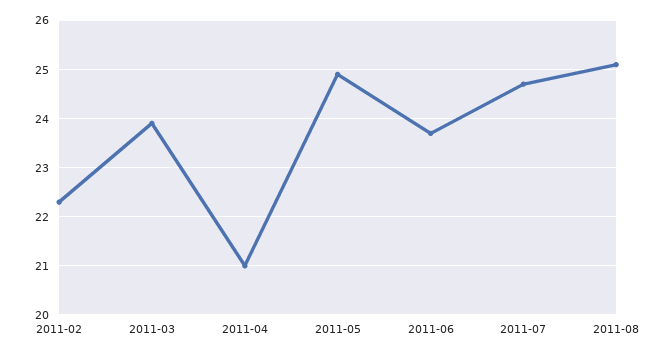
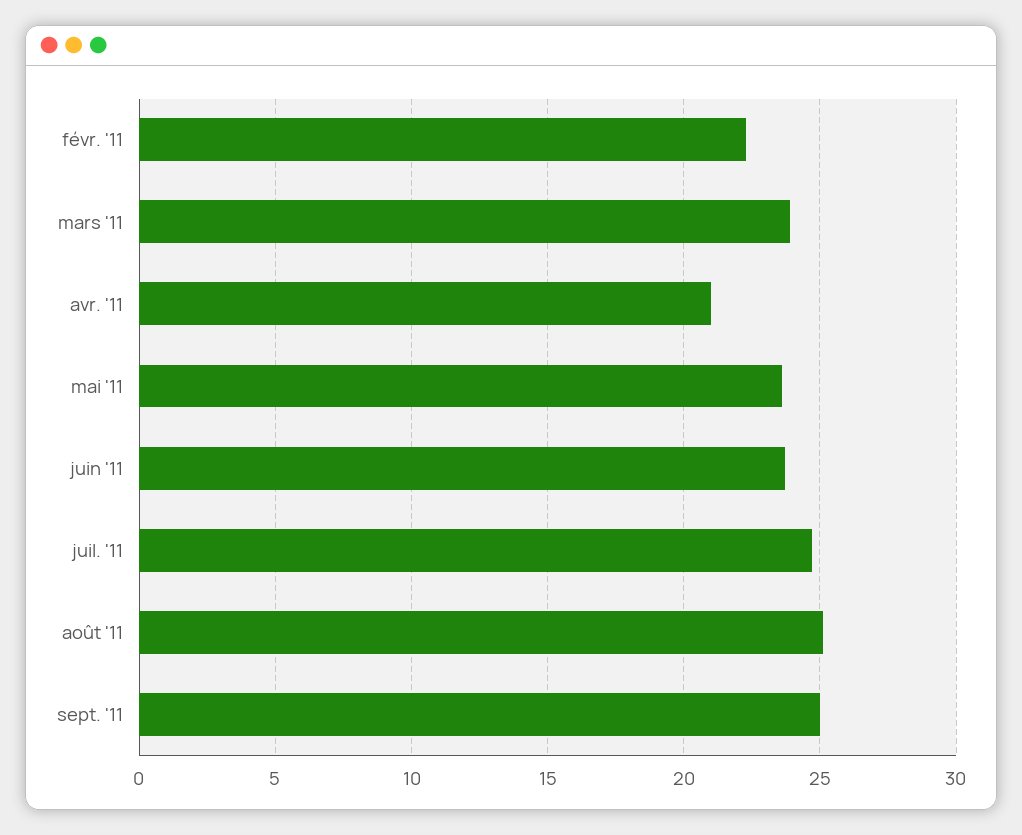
2011-05: 25 -> 23.5
sept. '11: none -> 25

